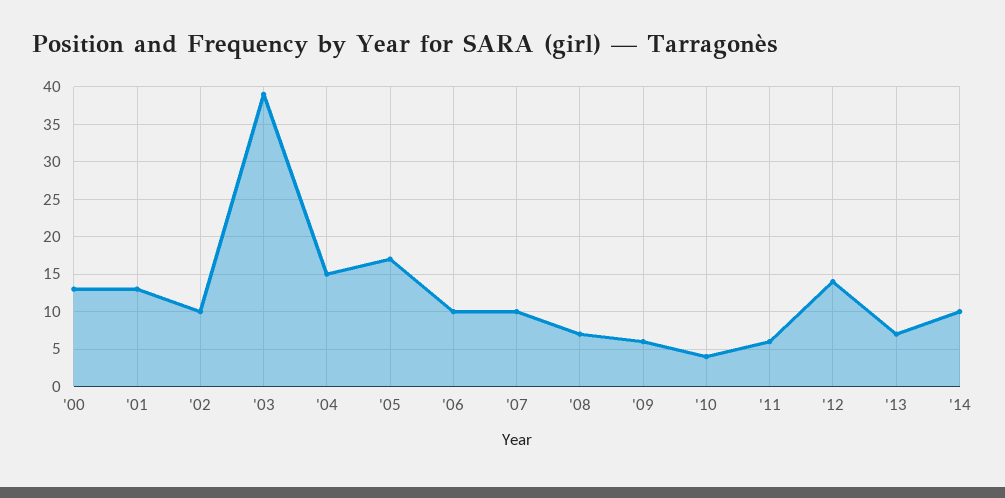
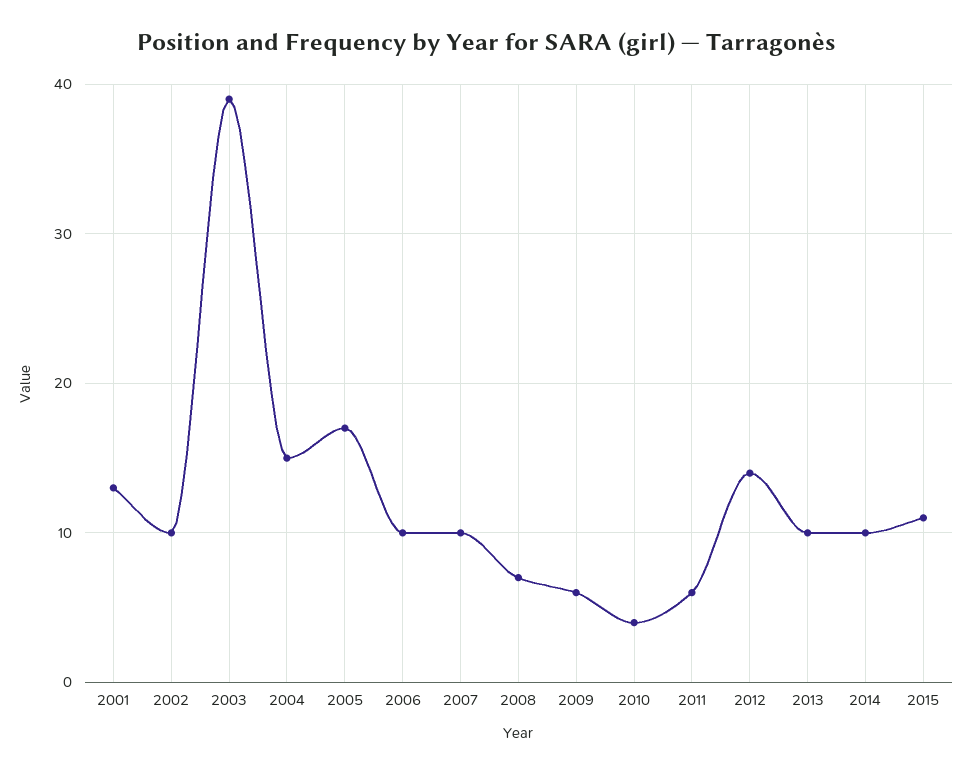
'00: 13 -> none
'13: 7 -> 10
2015: none -> 11

